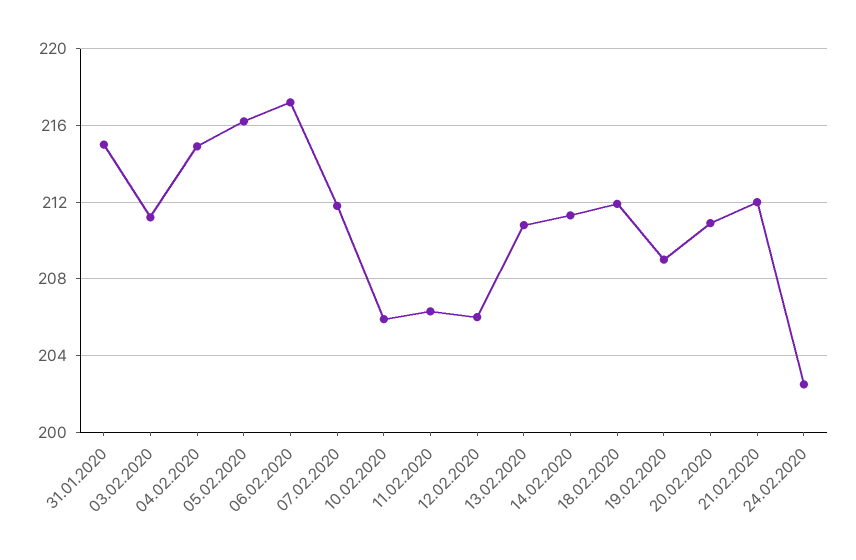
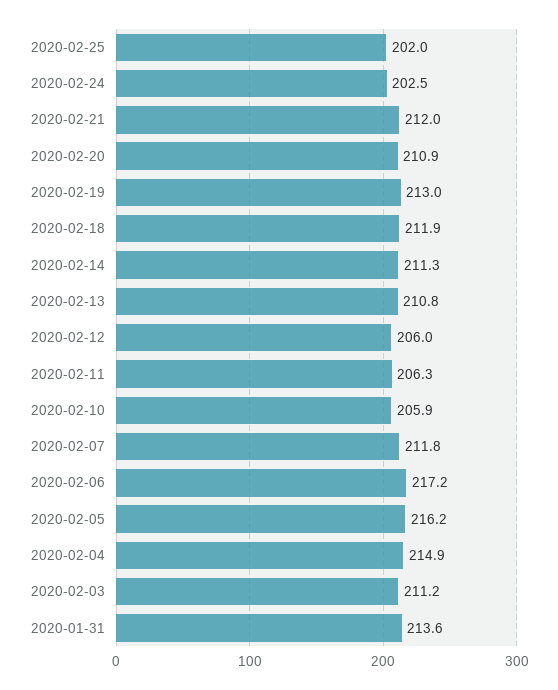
31.01.2020: 215 -> 213.6
19.02.2020: 209 -> 213
2020-02-25: none -> 202

